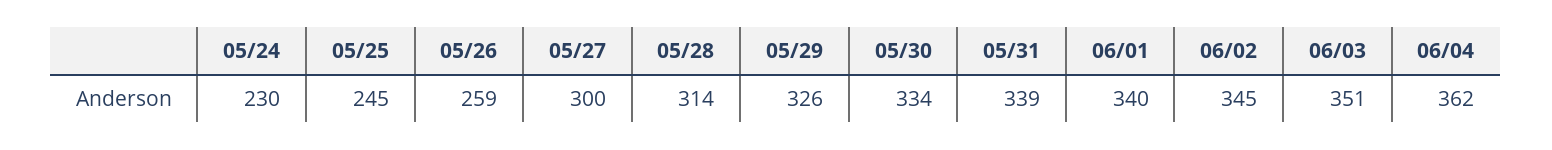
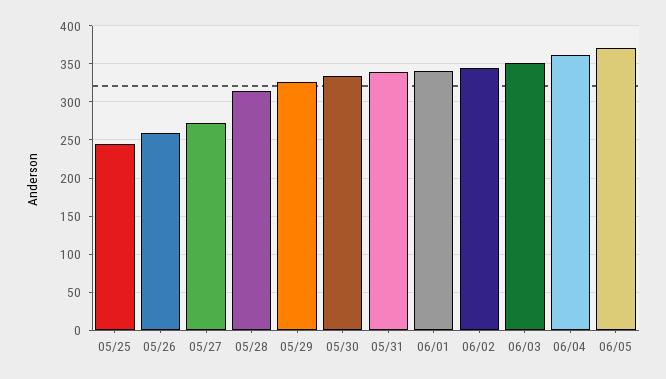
05/24: 230 -> none
05/27: 300 -> 270
06/05: none -> 370

